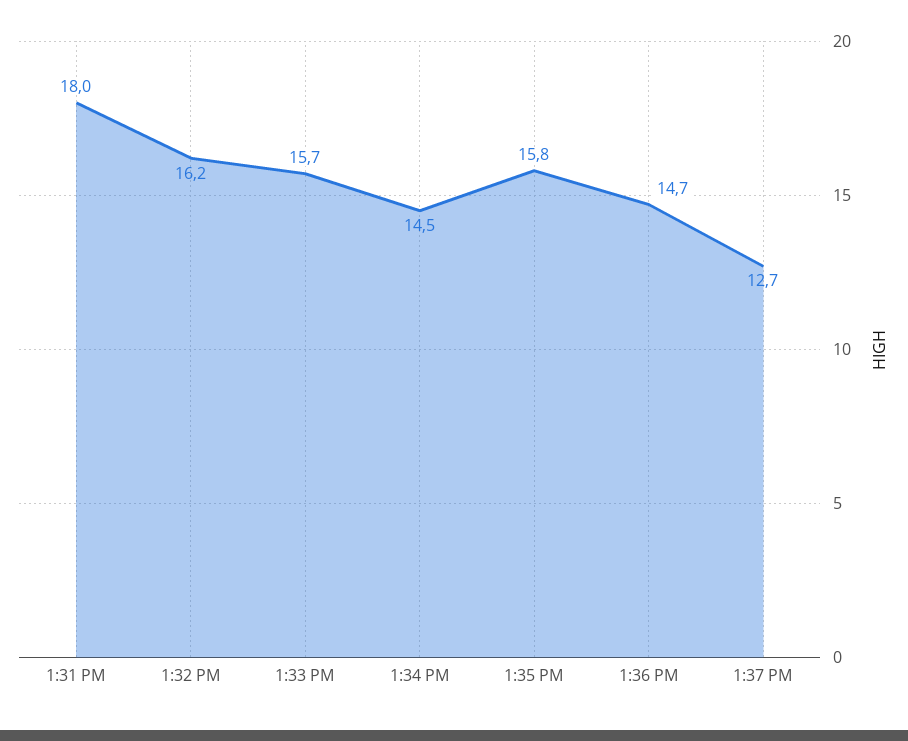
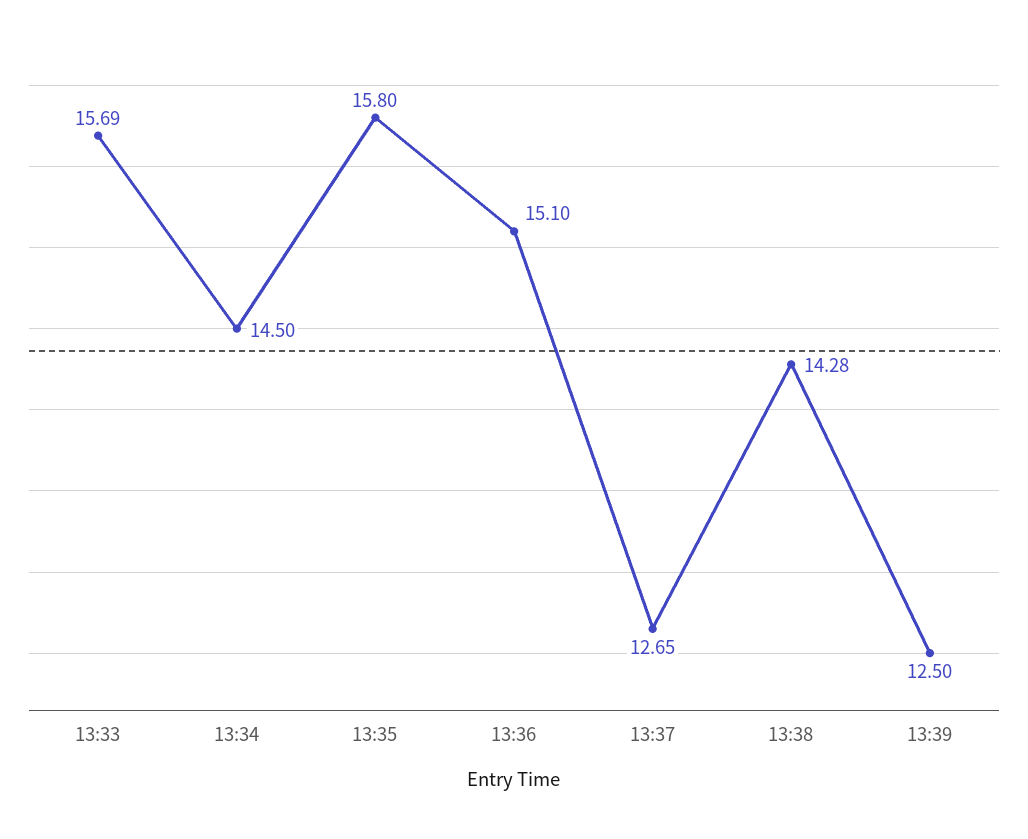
1:31 PM: 18 -> none
1:32 PM: 16.2 -> none
1:36 PM: 14.7 -> 15.1
13:38: none -> 14.28
13:39: none -> 12.5

